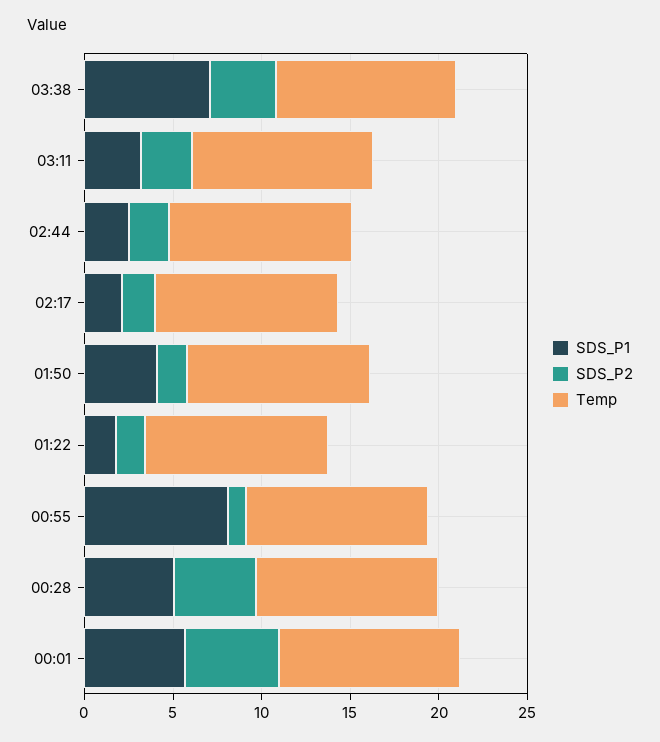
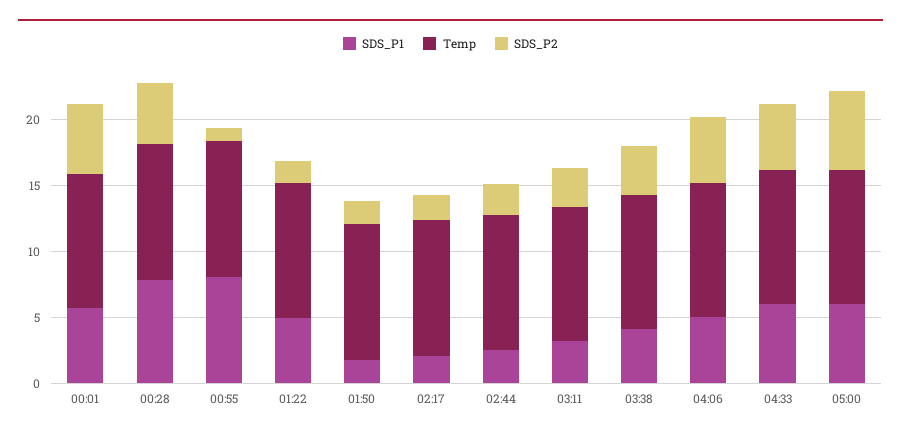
SDS_P1, 03:38: 7 -> 4
SDS_P1, 01:50: 4 -> 2
SDS_P1, 01:22: 2 -> 5
SDS_P1, 00:28: 5 -> 8
SDS_P1, 04:06: none -> 5
Temp, 04:06: none -> 10
SDS_P2, 04:06: none -> 5
SDS_P1, 04:33: none -> 6
Temp, 04:33: none -> 10
SDS_P2, 04:33: none -> 5
SDS_P1, 05:00: none -> 6
Temp, 05:00: none -> 10
SDS_P2, 05:00: none -> 6

